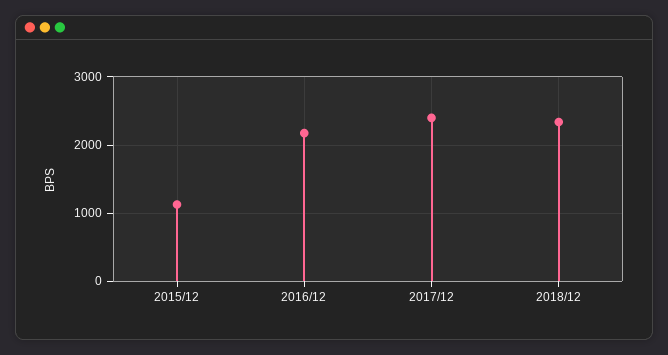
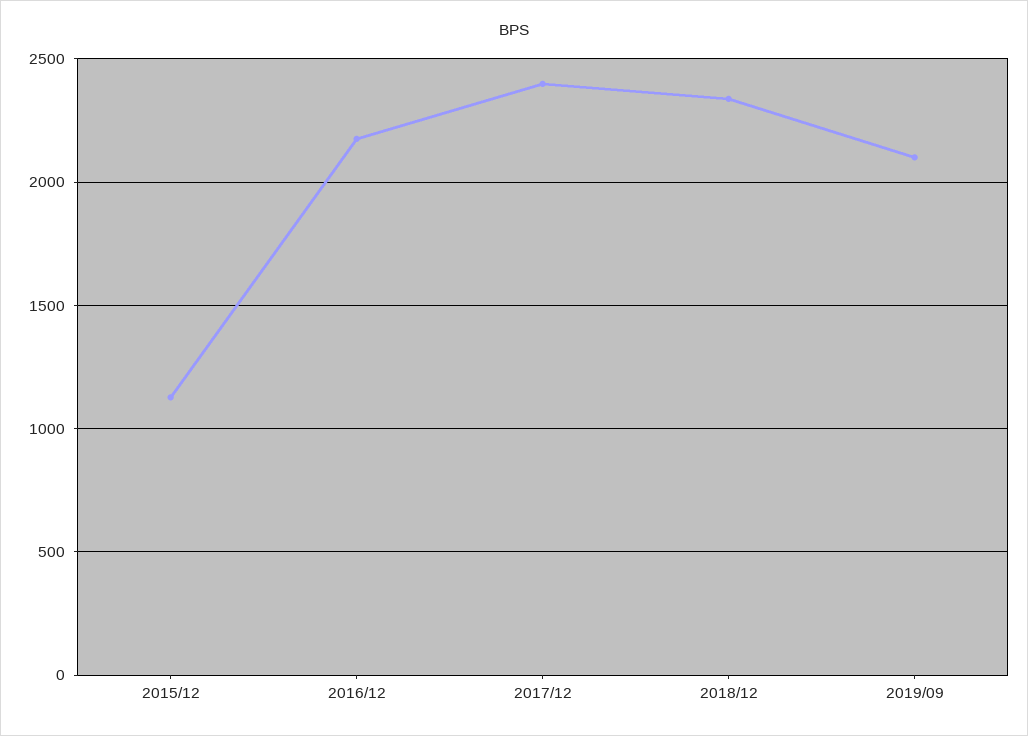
2019/09: none -> 2100

